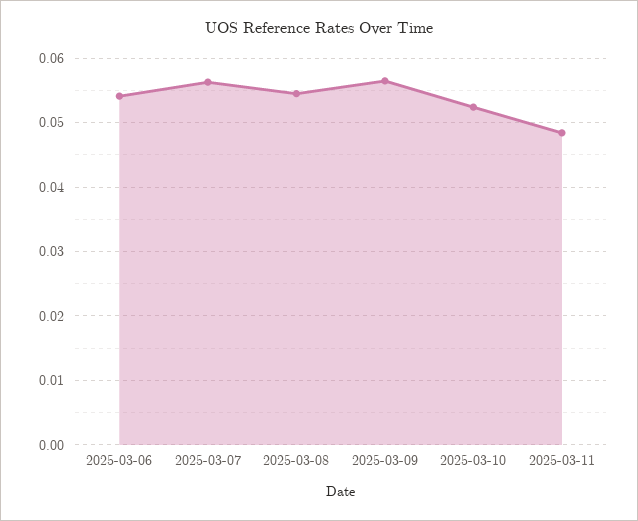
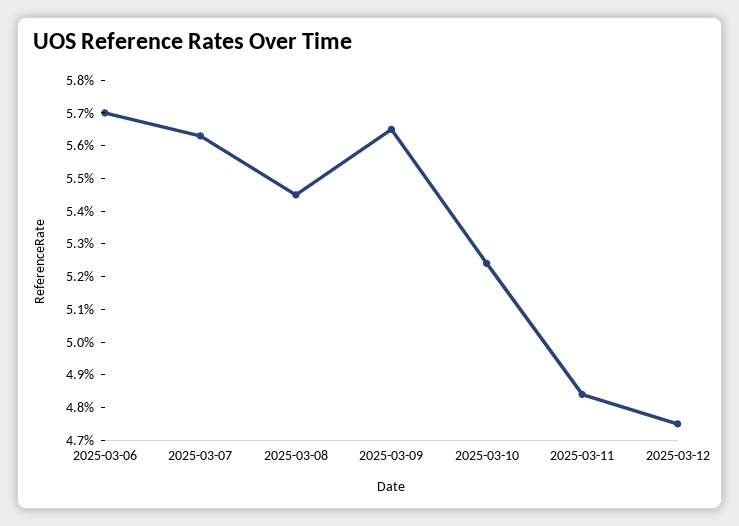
2025-03-06: 0.054 -> 0.057
2025-03-12: none -> 0.0475

